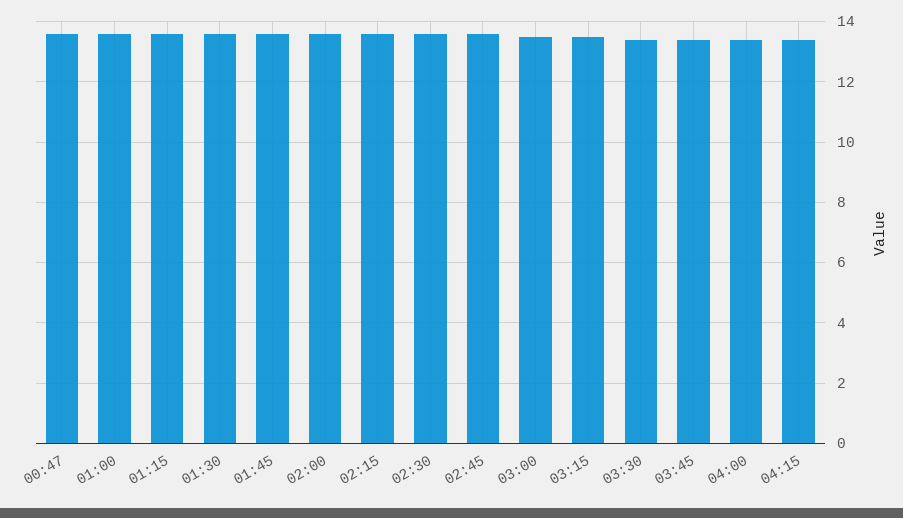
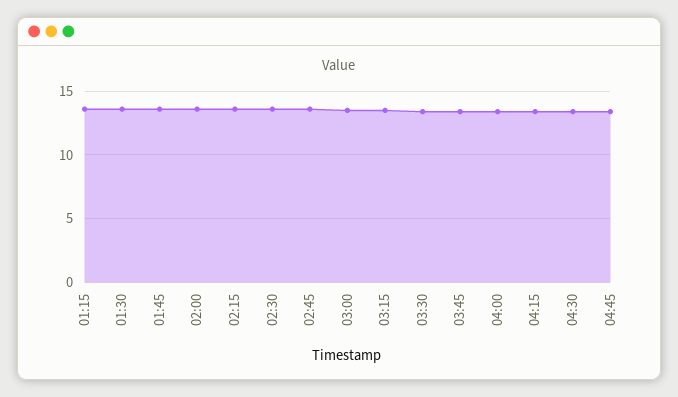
00:47: 13.5 -> none
01:00: 13.5 -> none
04:30: none -> 13.5
04:45: none -> 13.5

